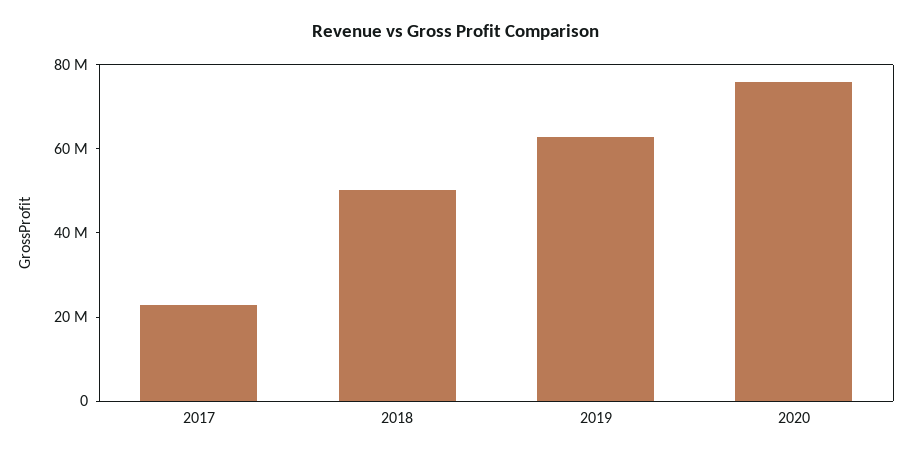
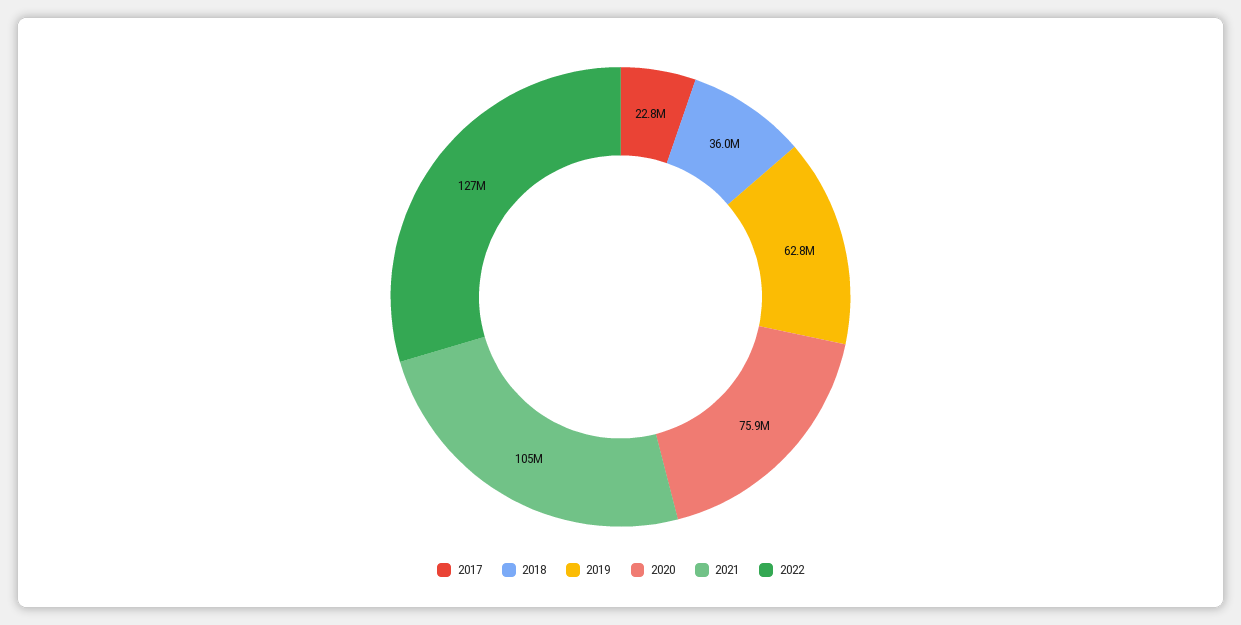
2018: 50000000 -> 36000000
2021: none -> 105000000
2022: none -> 127000000

